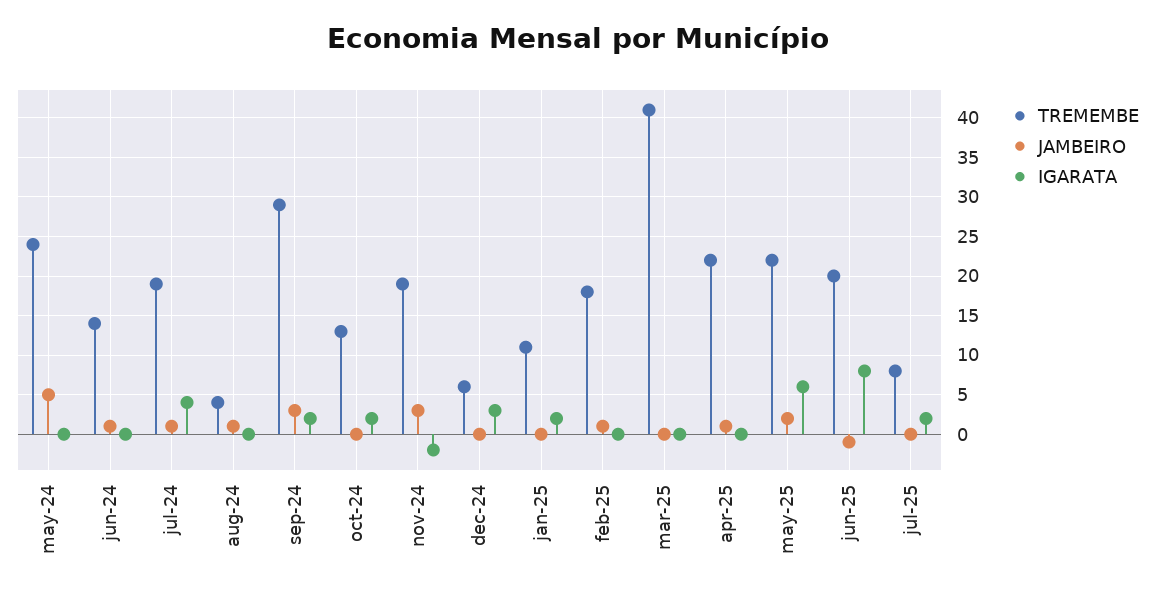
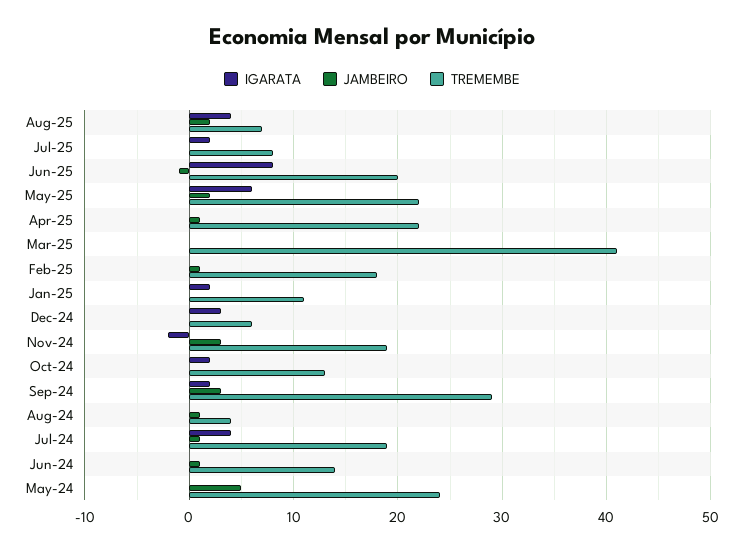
IGARATA, Aug-25: none -> 4
JAMBEIRO, Aug-25: none -> 2
TREMEMBE, Aug-25: none -> 7

